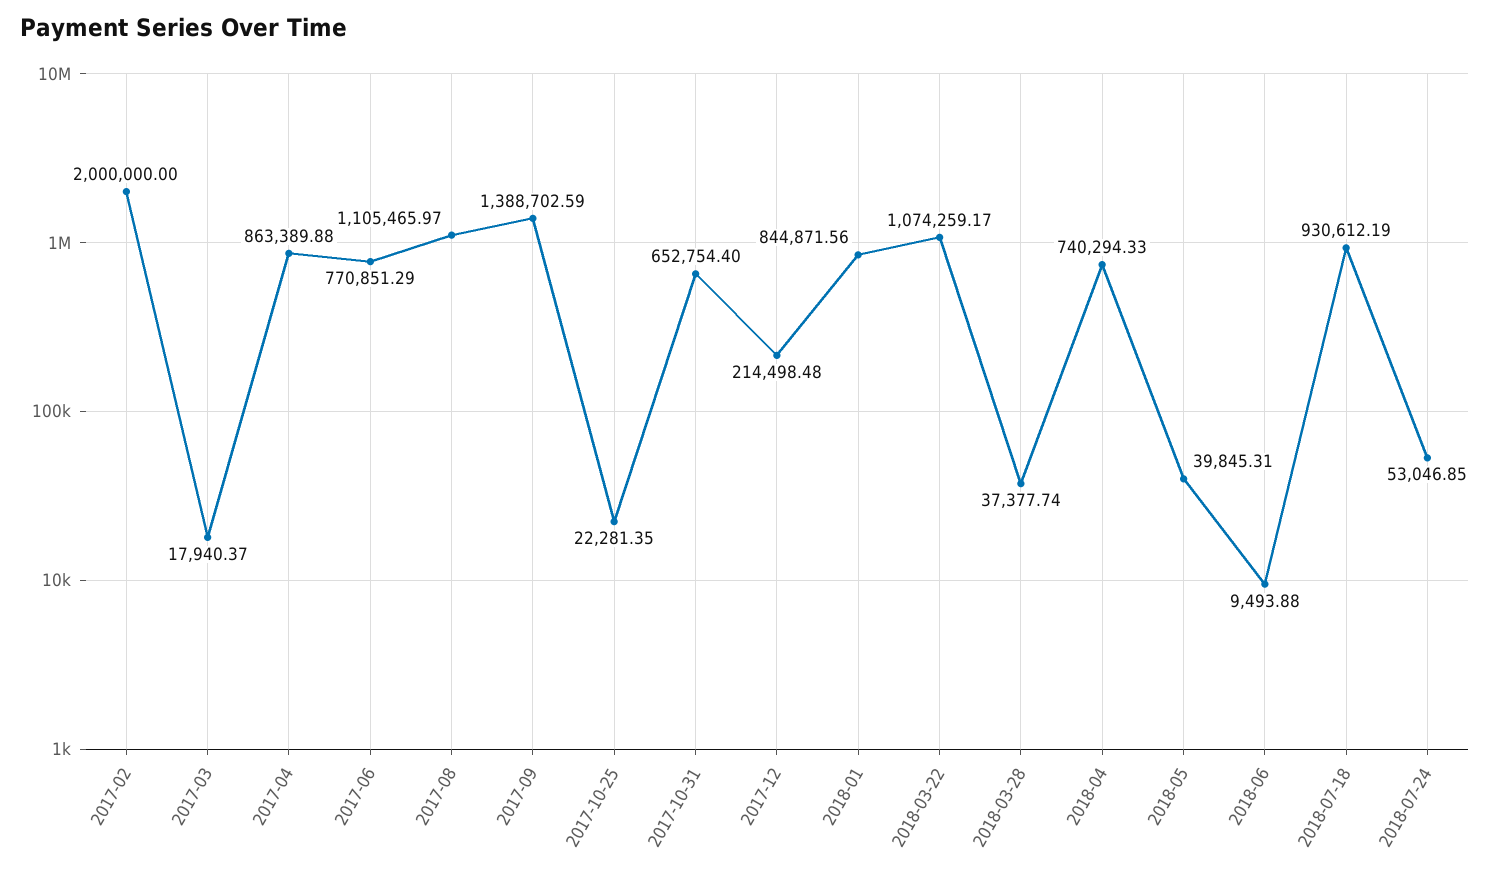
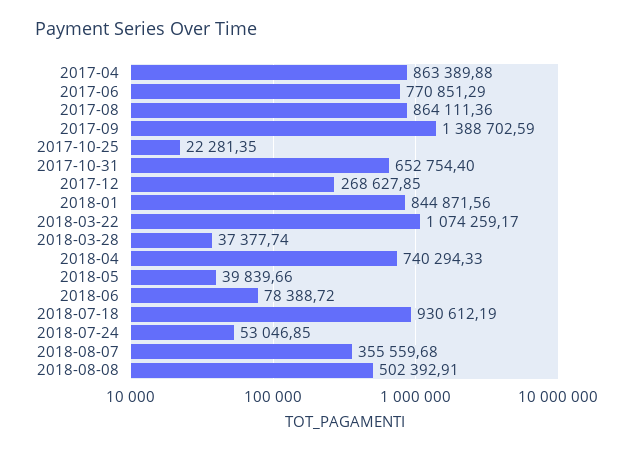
2017-02: 2000000 -> none
2017-03: 17940.37 -> none
2017-08: 1105465.97 -> 864111.36
2017-12: 214498.48 -> 268627.85
2018-05: 39845.31 -> 39839.66
2018-06: 9493.88 -> 78388.72
2018-08-07: none -> 355559.68
2018-08-08: none -> 502392.91

